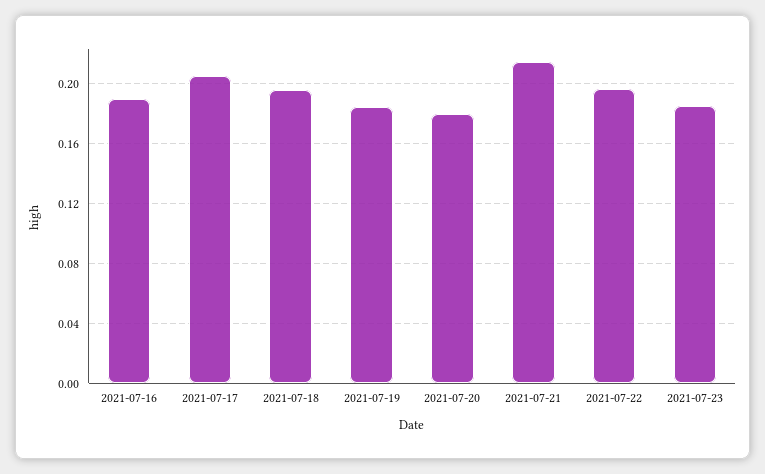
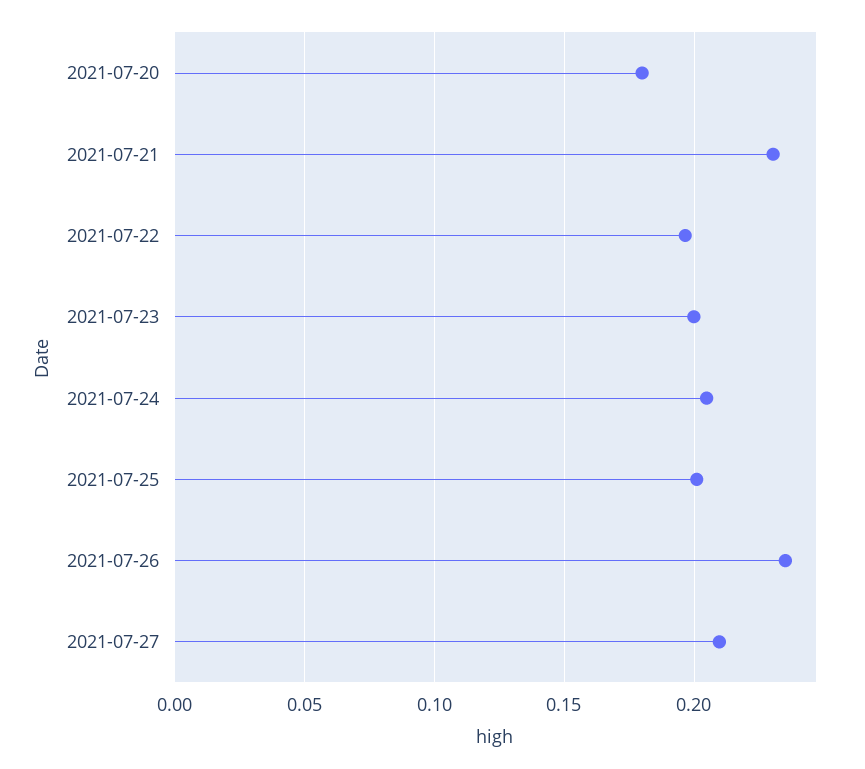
2021-07-16: 0.19 -> none
2021-07-17: 0.205 -> none
2021-07-18: 0.195 -> none
2021-07-19: 0.185 -> none
2021-07-21: 0.215 -> 0.23
2021-07-23: 0.185 -> 0.2
2021-07-24: none -> 0.205
2021-07-25: none -> 0.2
2021-07-26: none -> 0.235
2021-07-27: none -> 0.21

